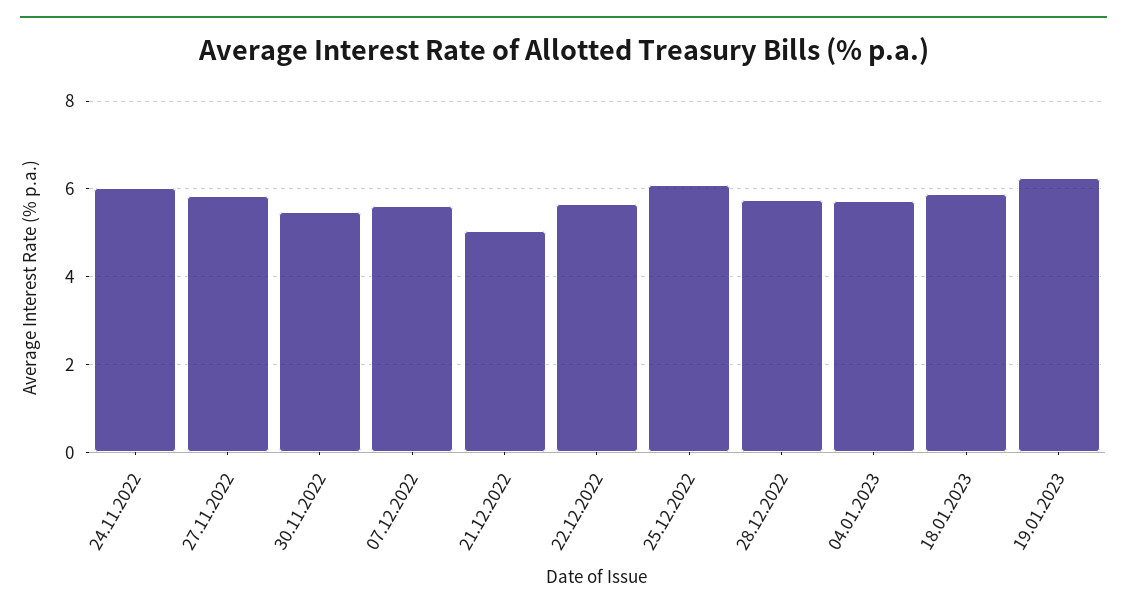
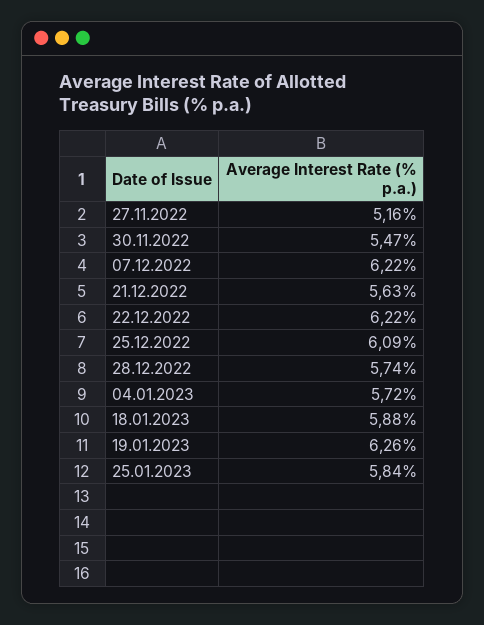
24.11.2022: 6 -> none
27.11.2022: 5.8 -> 5.16
07.12.2022: 5.6 -> 6.22
21.12.2022: 5 -> 5.63
22.12.2022: 5.6 -> 6.22
25.01.2023: none -> 5.84

